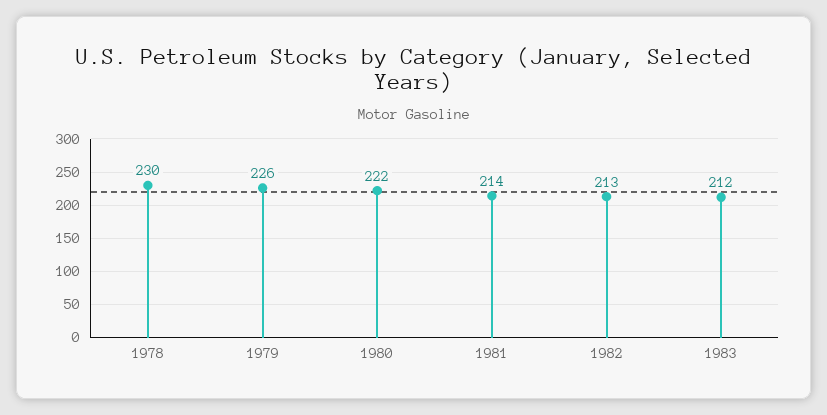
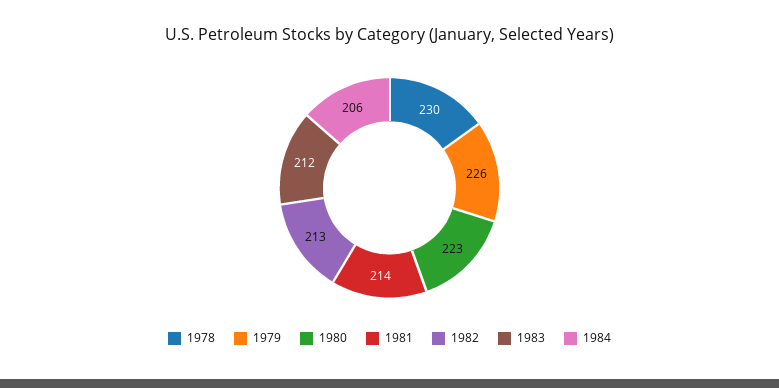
1980: 222 -> 223
1984: none -> 206

